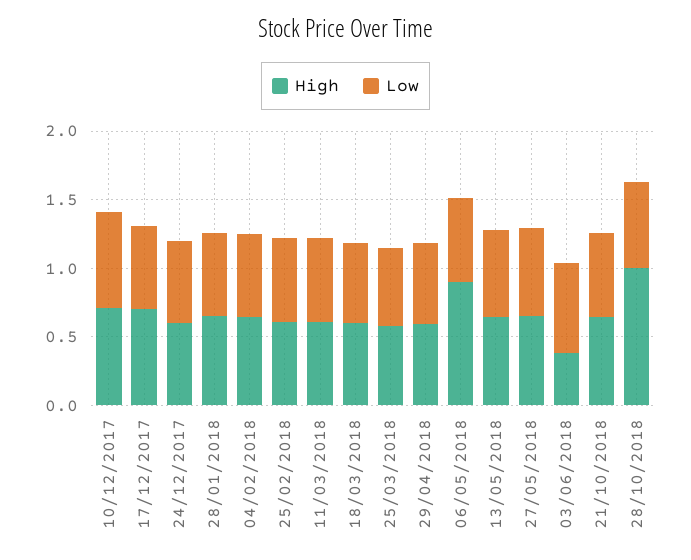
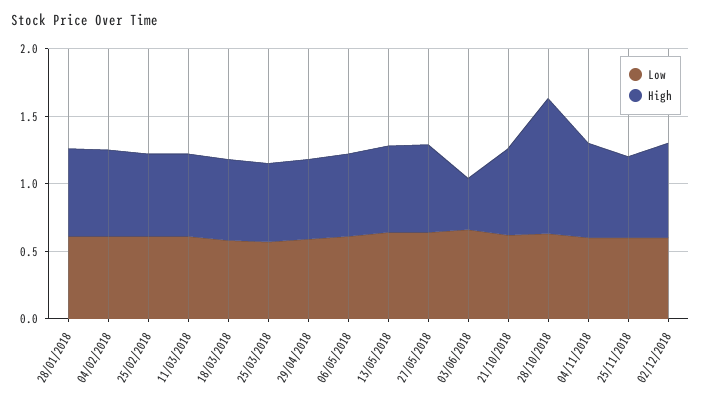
High, 10/12/2017: 0.7 -> none
Low, 10/12/2017: 0.7 -> none
High, 17/12/2017: 0.7 -> none
Low, 17/12/2017: 0.6 -> none
High, 24/12/2017: 0.6 -> none
Low, 24/12/2017: 0.6 -> none
High, 06/05/2018: 0.9 -> 0.6
Low, 04/11/2018: none -> 0.6
High, 04/11/2018: none -> 0.7
Low, 25/11/2018: none -> 0.6
High, 25/11/2018: none -> 0.6
Low, 02/12/2018: none -> 0.6
High, 02/12/2018: none -> 0.7

